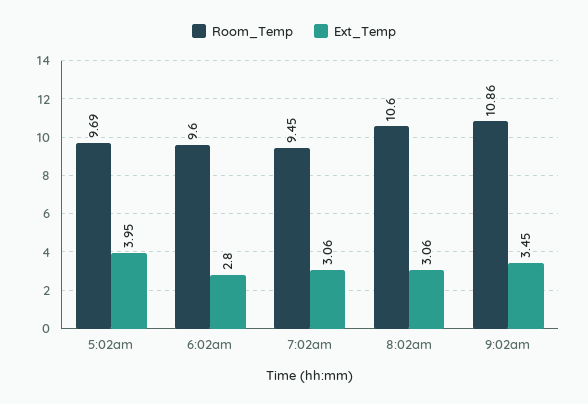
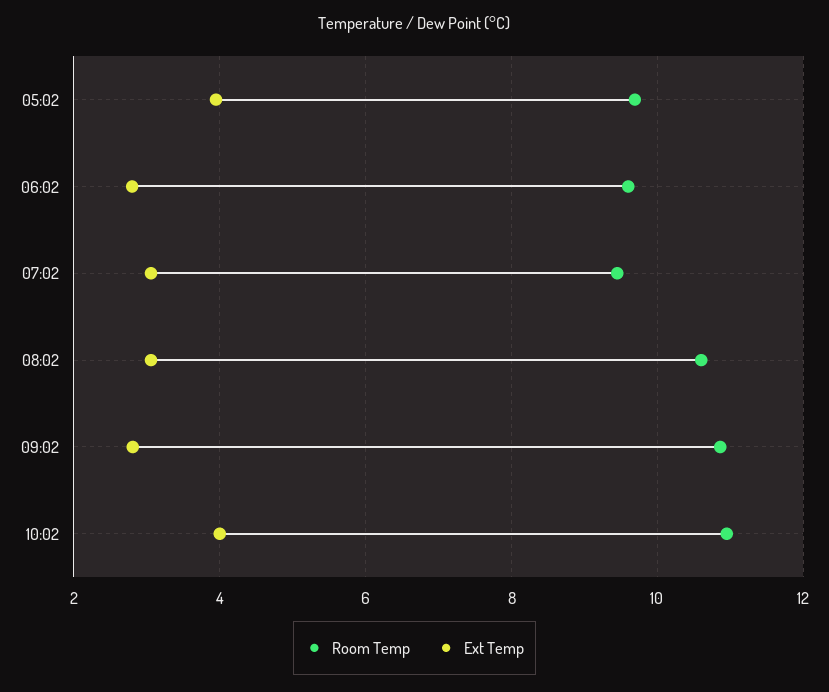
Ext_Temp, 9:02am: 3.45 -> 2.8
Room_Temp, 10:02: none -> 11
Ext_Temp, 10:02: none -> 4

